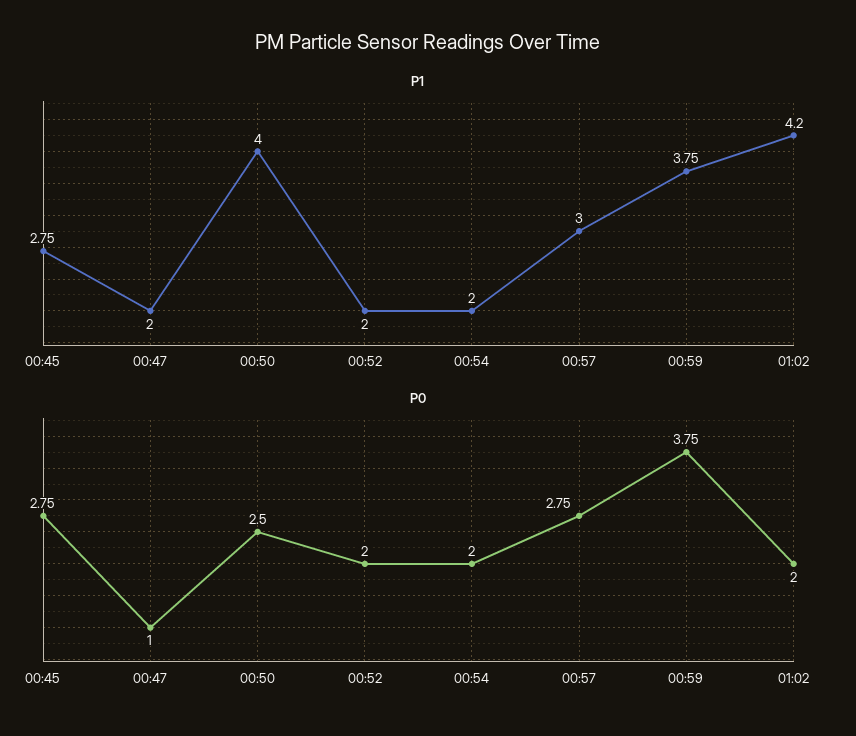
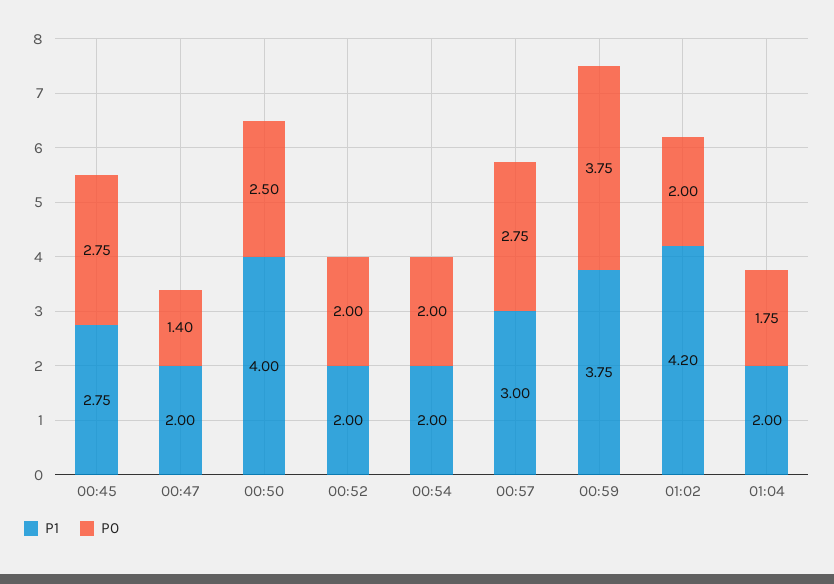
P0, 00:47: 1 -> 1.4
P1, 01:04: none -> 2
P0, 01:04: none -> 1.75

